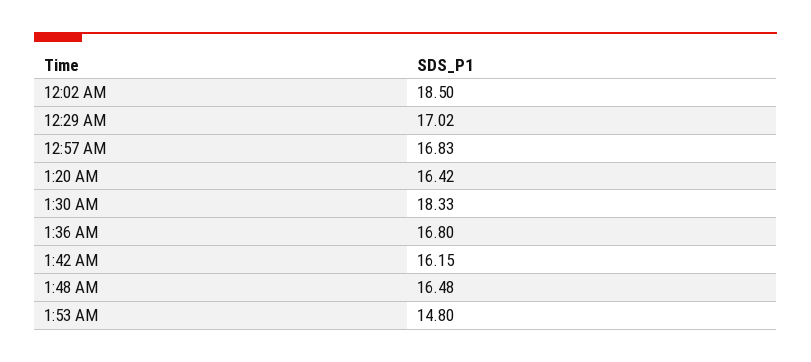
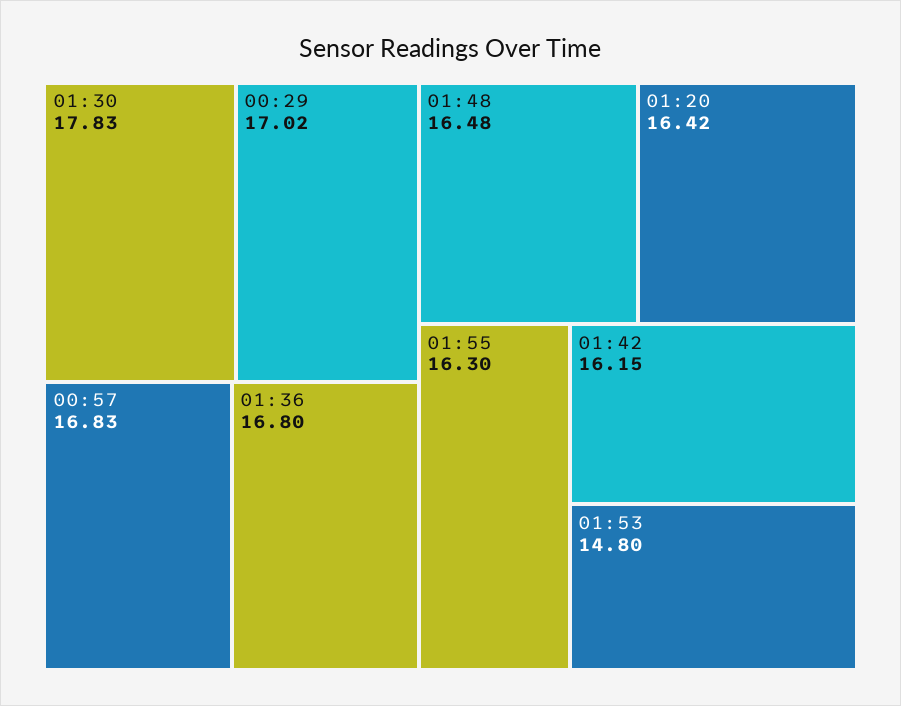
12:02 AM: 18.5 -> none
1:30 AM: 18.33 -> 17.83
01:55: none -> 16.3

